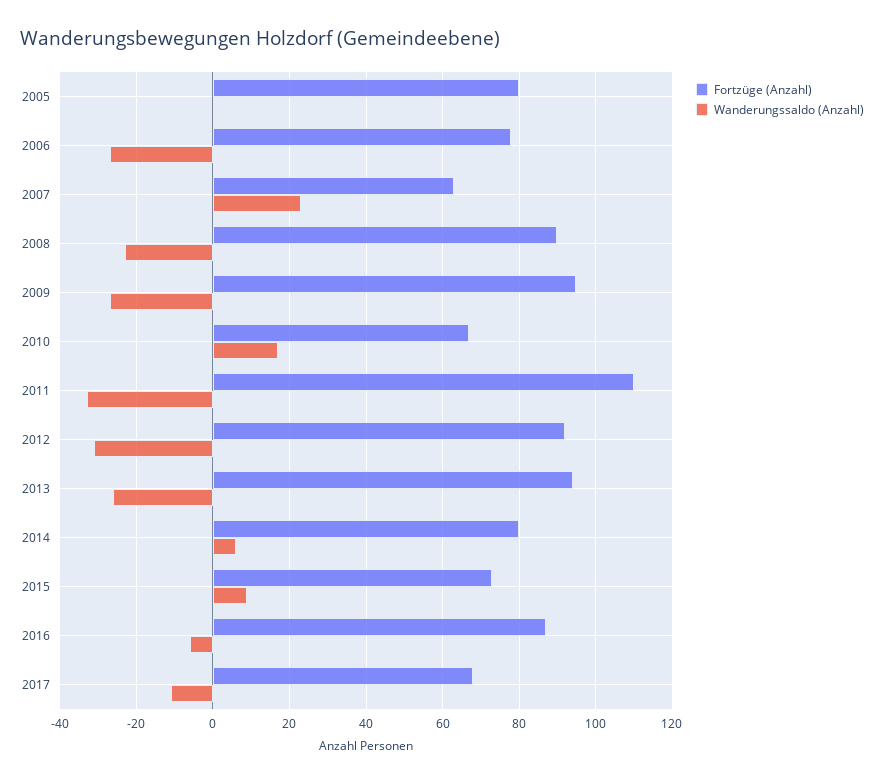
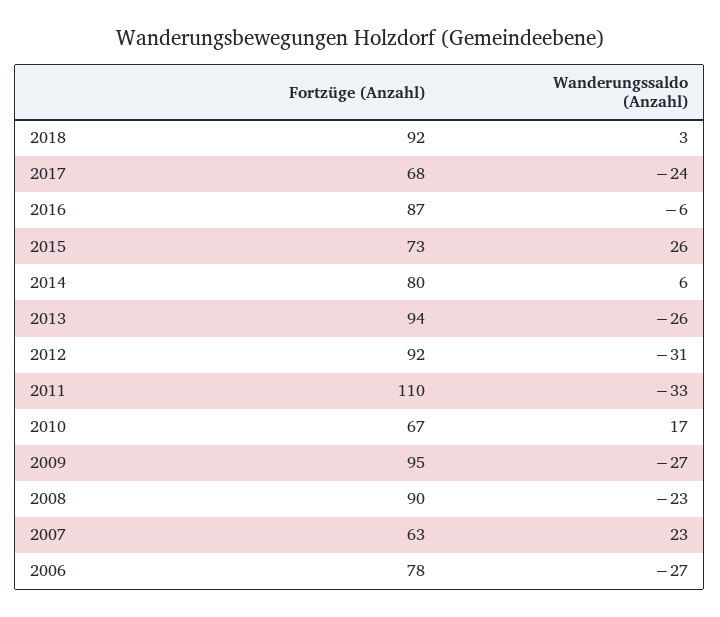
Fortzüge (Anzahl), 2005: 80 -> none
Wanderungssaldo (Anzahl), 2005: 0 -> none
Wanderungssaldo (Anzahl), 2015: 10 -> 26
Wanderungssaldo (Anzahl), 2017: -10 -> -24
Fortzüge (Anzahl), 2018: none -> 92
Wanderungssaldo (Anzahl), 2018: none -> 3

